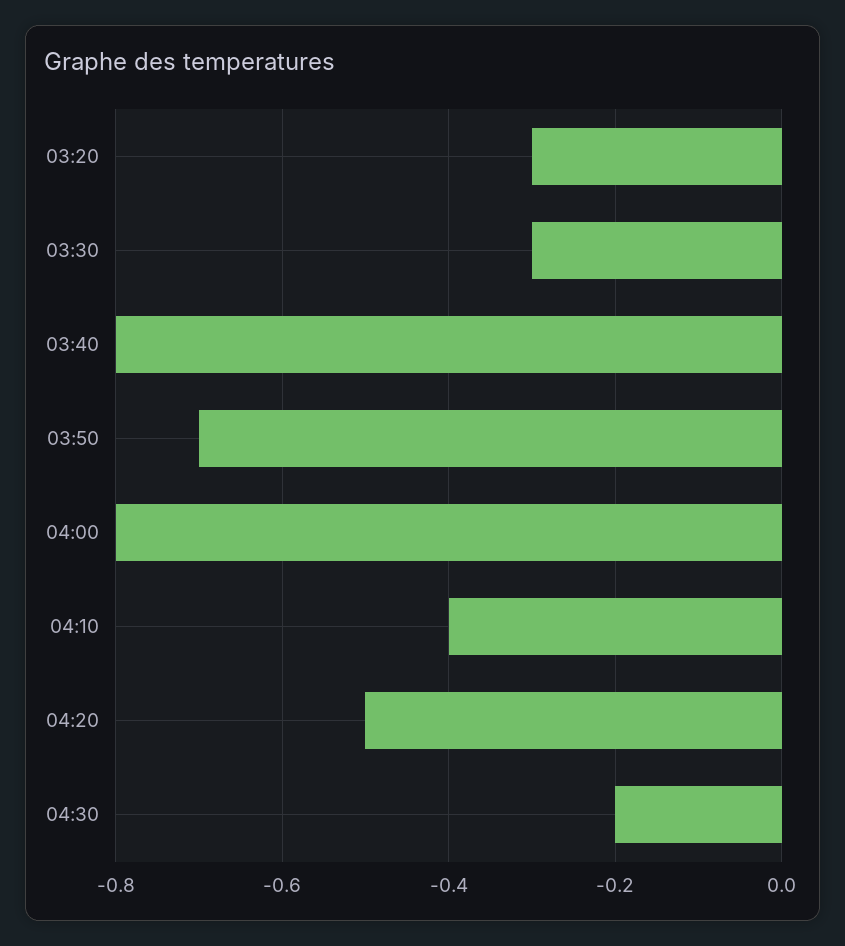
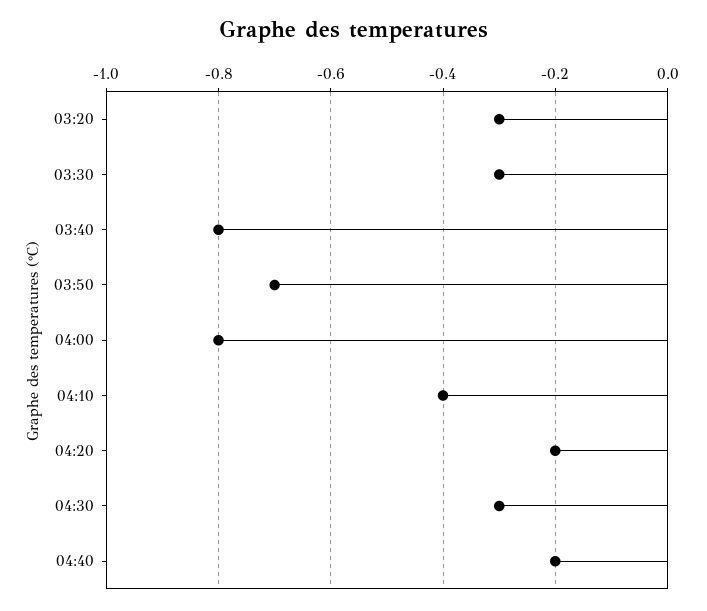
04:20: -0.5 -> -0.2
04:30: -0.2 -> -0.3
04:40: none -> -0.2

